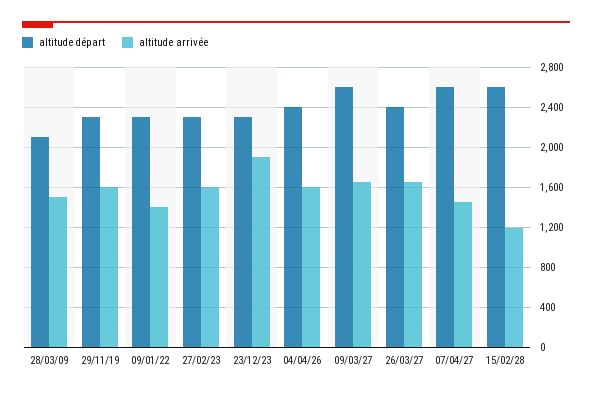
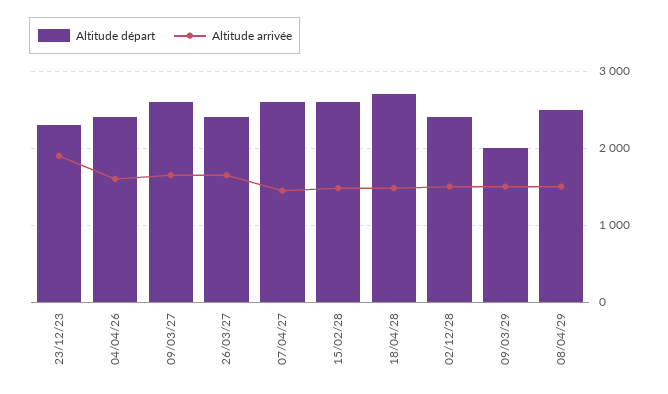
altitude départ, 28/03/09: 2100 -> none
altitude arrivée, 28/03/09: 1500 -> none
altitude départ, 29/11/19: 2300 -> none
altitude arrivée, 29/11/19: 1600 -> none
altitude départ, 09/01/22: 2300 -> none
altitude arrivée, 09/01/22: 1400 -> none
altitude départ, 27/02/23: 2300 -> none
altitude arrivée, 27/02/23: 1600 -> none
altitude arrivée, 15/02/28: 1200 -> 1500
altitude départ, 18/04/28: none -> 2700
altitude arrivée, 18/04/28: none -> 1500
altitude départ, 02/12/28: none -> 2400
altitude arrivée, 02/12/28: none -> 1500
altitude départ, 09/03/29: none -> 2000
altitude arrivée, 09/03/29: none -> 1500
altitude départ, 08/04/29: none -> 2500
altitude arrivée, 08/04/29: none -> 1500

